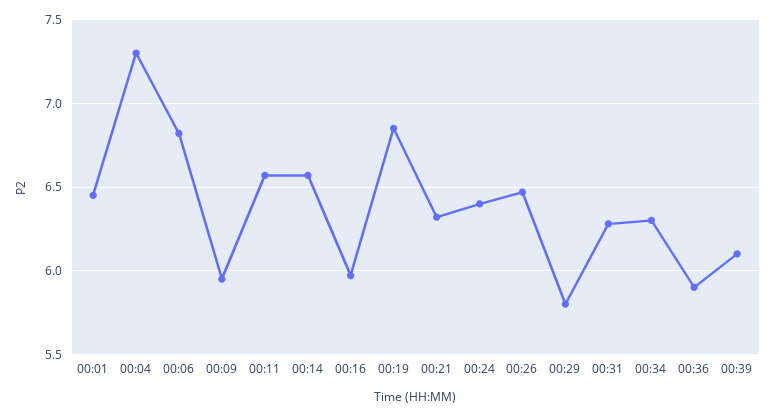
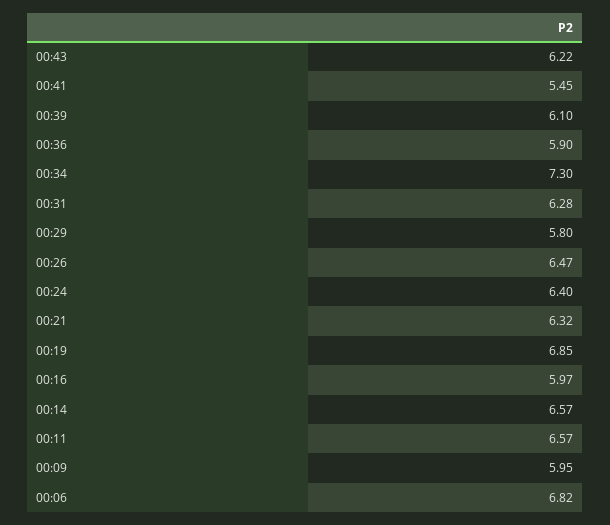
00:01: 6.45 -> none
00:04: 7.3 -> none
00:34: 6.3 -> 7.3
00:43: none -> 6.22
00:41: none -> 5.45

